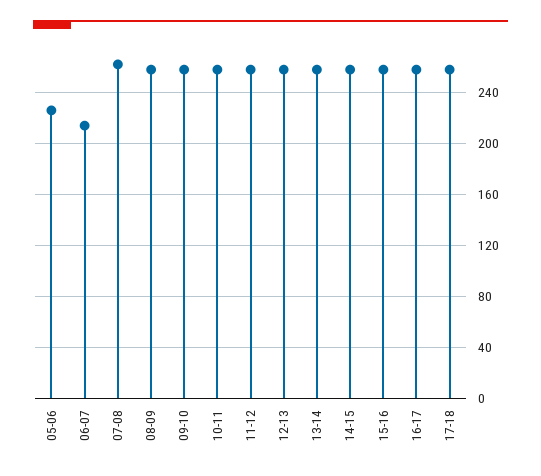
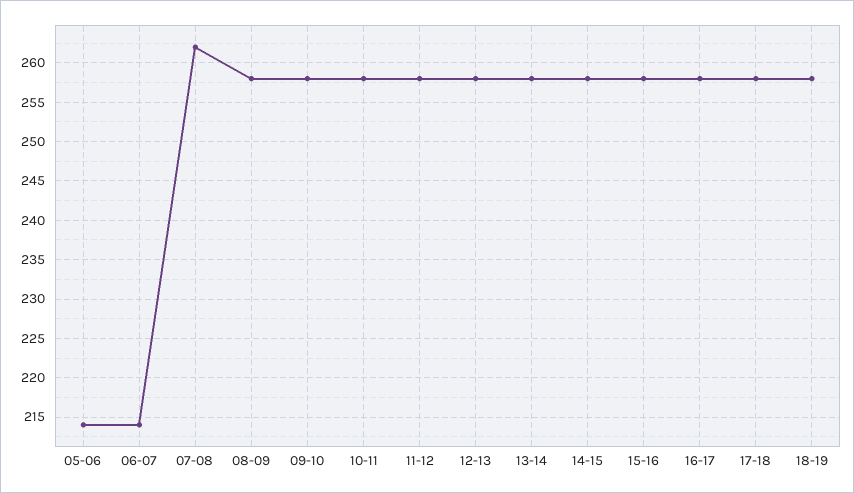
05-06: 225 -> 214
18-19: none -> 258

